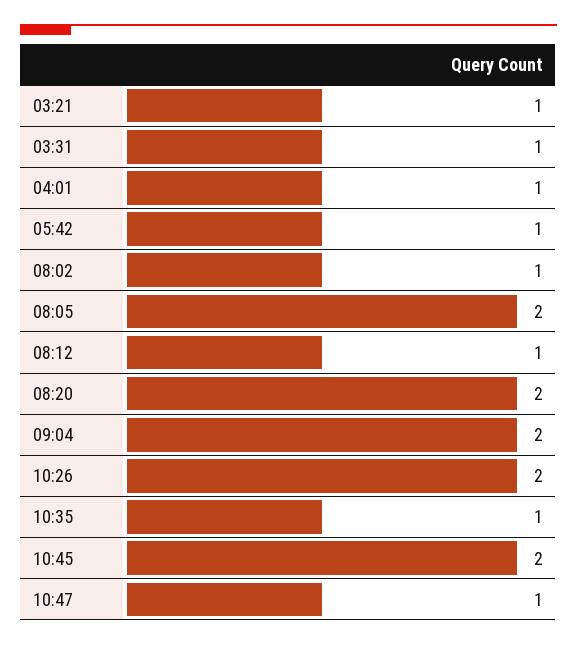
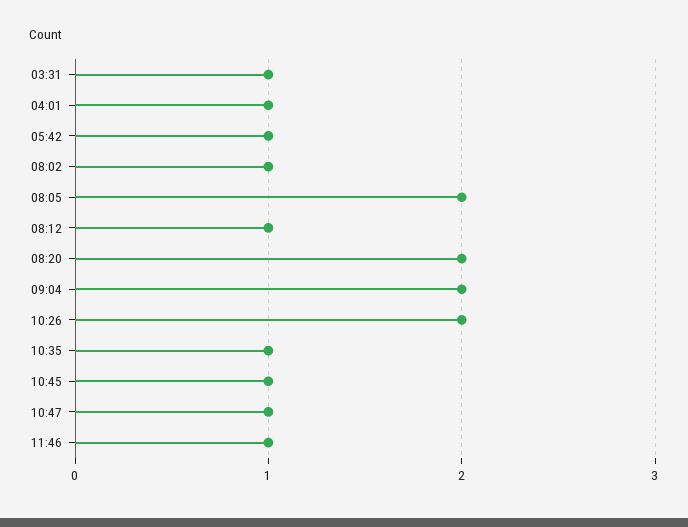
03:21: 1 -> none
10:45: 2 -> 1
11:46: none -> 1

